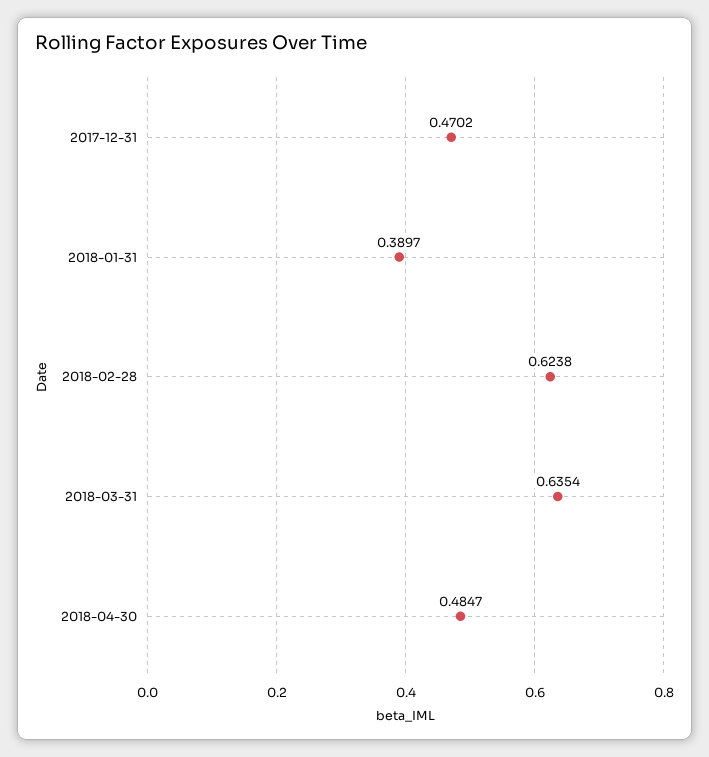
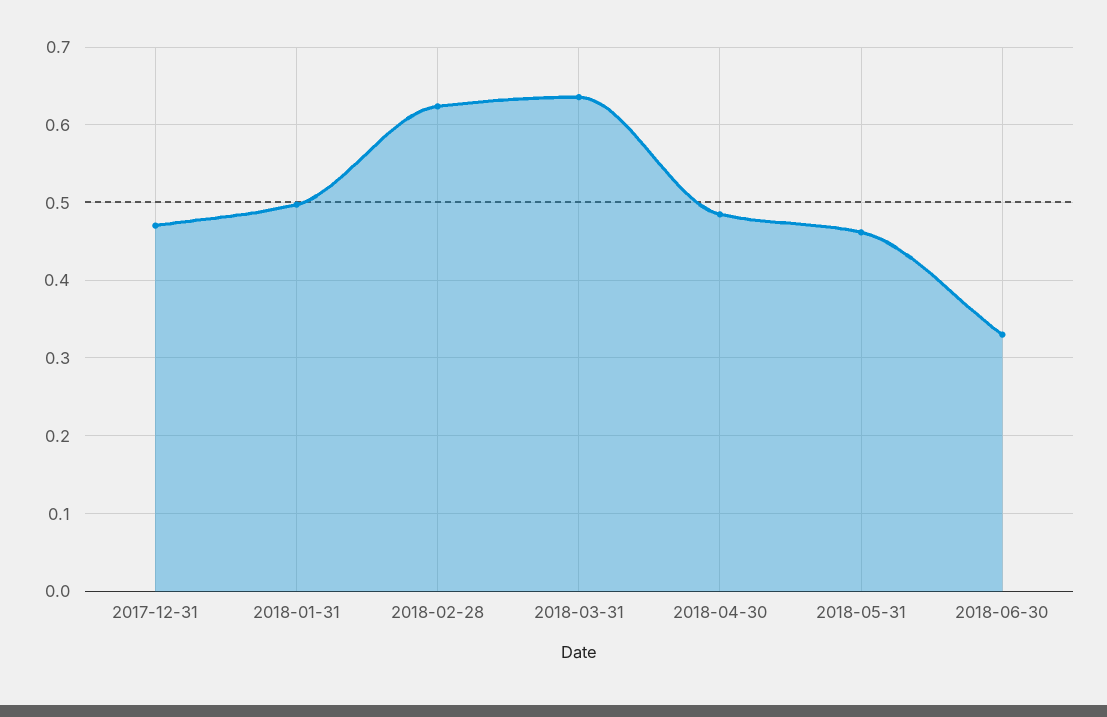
2018-01-31: 0.3897 -> 0.5
2018-05-31: none -> 0.46
2018-06-30: none -> 0.33

